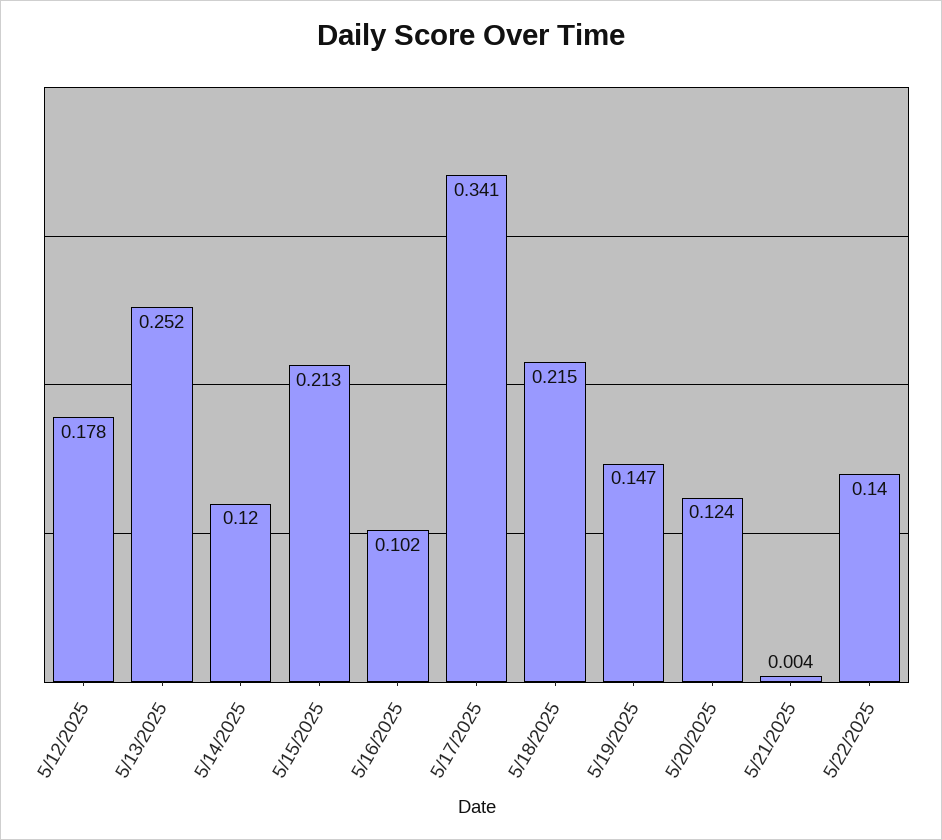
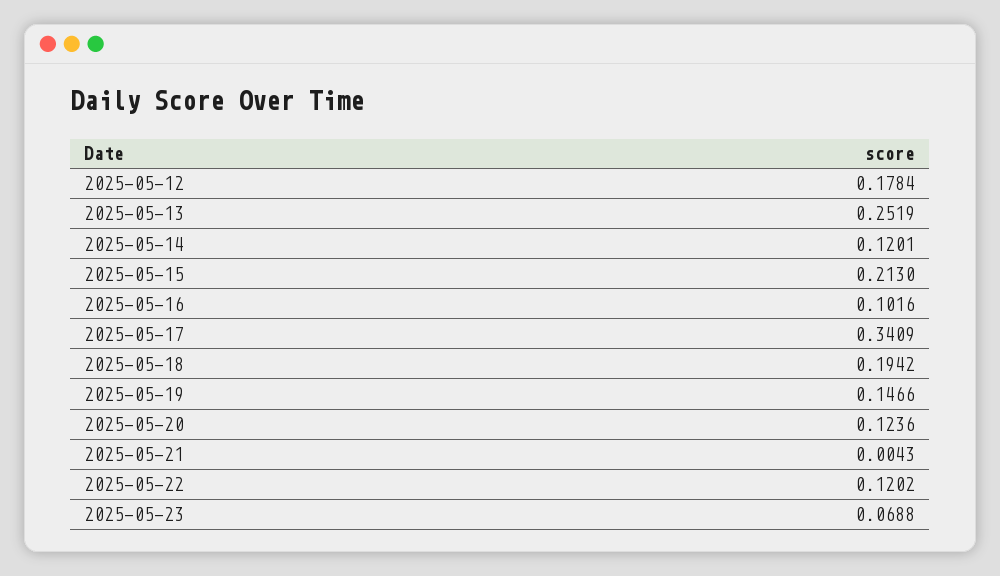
5/18/2025: 0.215 -> 0.1942
5/22/2025: 0.14 -> 0.1202
2025-05-23: none -> 0.0688

